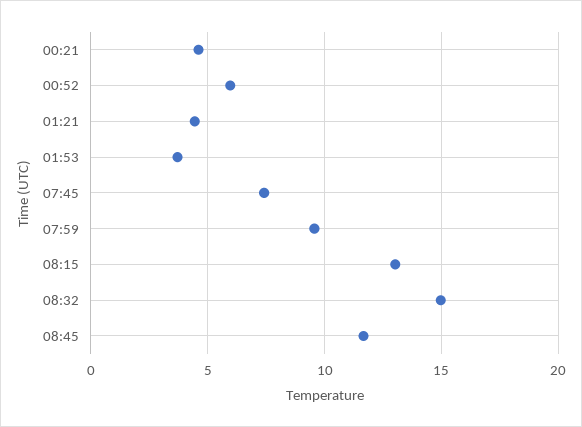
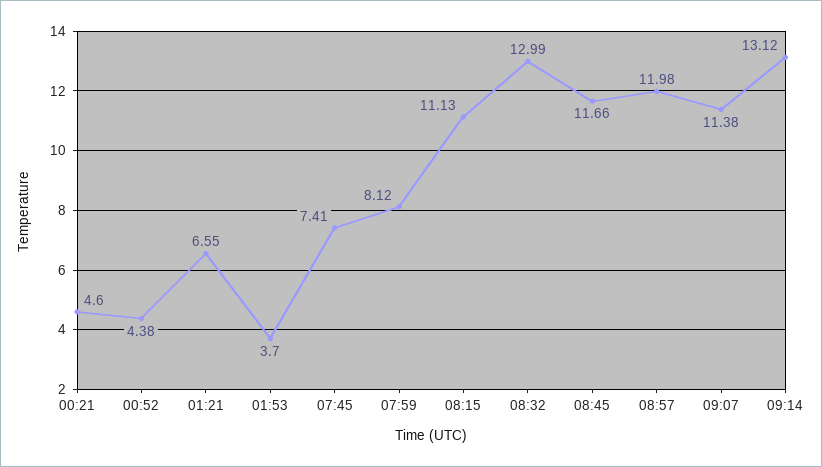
00:52: 6 -> 4.38
01:21: 4.5 -> 6.55
07:59: 9.5 -> 8.12
08:15: 13 -> 11.13
08:32: 15 -> 12.99
08:57: none -> 11.98
09:07: none -> 11.38
09:14: none -> 13.12

